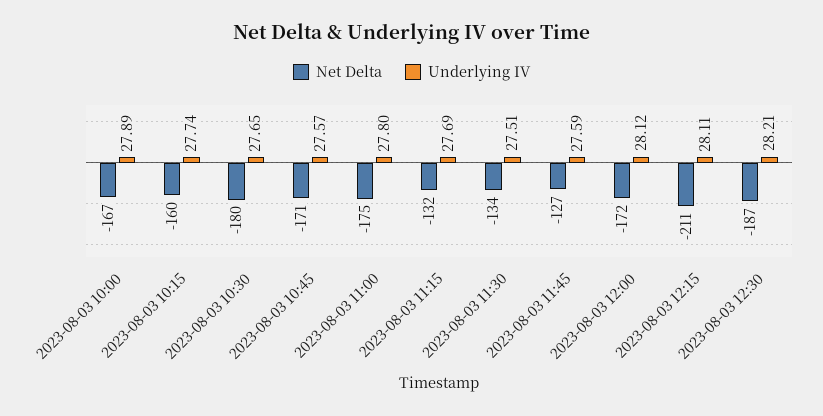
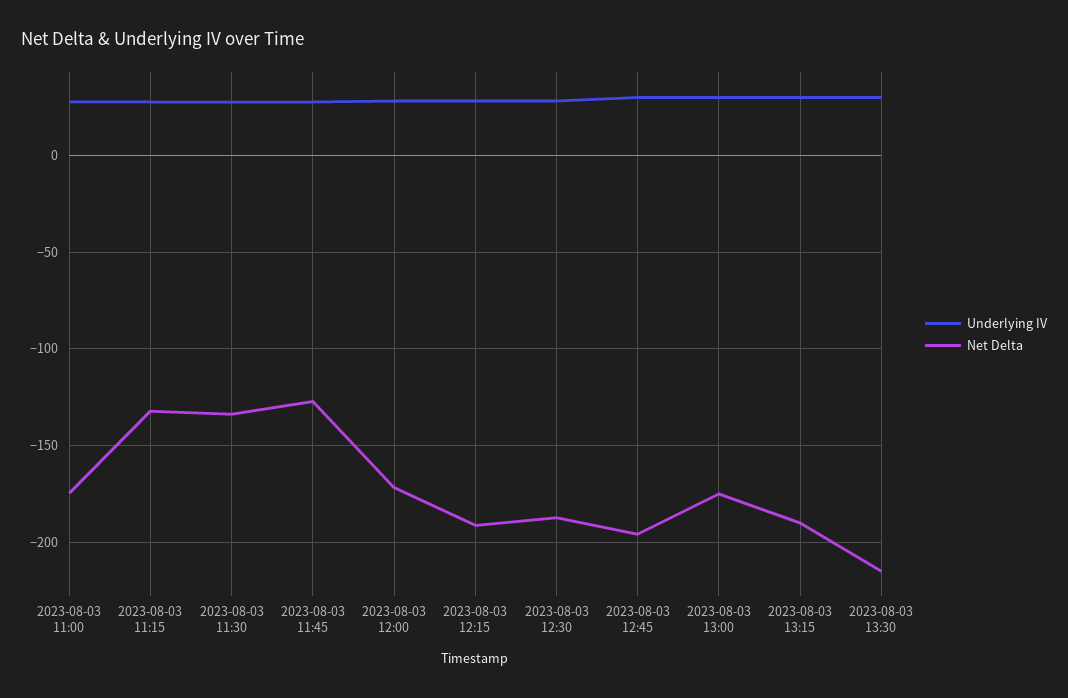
Net Delta, 2023-08-03 10:00: -167 -> none
Underlying IV, 2023-08-03 10:00: 27.89 -> none
Net Delta, 2023-08-03 10:15: -160 -> none
Underlying IV, 2023-08-03 10:15: 27.74 -> none
Net Delta, 2023-08-03 10:30: -180 -> none
Underlying IV, 2023-08-03 10:30: 27.65 -> none
Net Delta, 2023-08-03 10:45: -171 -> none
Underlying IV, 2023-08-03 10:45: 27.57 -> none
Net Delta, 2023-08-03 12:15: -211 -> -190
Underlying IV, 2023-08-03 12:45: none -> 30
Net Delta, 2023-08-03 12:45: none -> -195
Underlying IV, 2023-08-03 13:00: none -> 30
Net Delta, 2023-08-03 13:00: none -> -175
Underlying IV, 2023-08-03 13:15: none -> 30
Net Delta, 2023-08-03 13:15: none -> -190
Underlying IV, 2023-08-03 13:30: none -> 30
Net Delta, 2023-08-03 13:30: none -> -215

